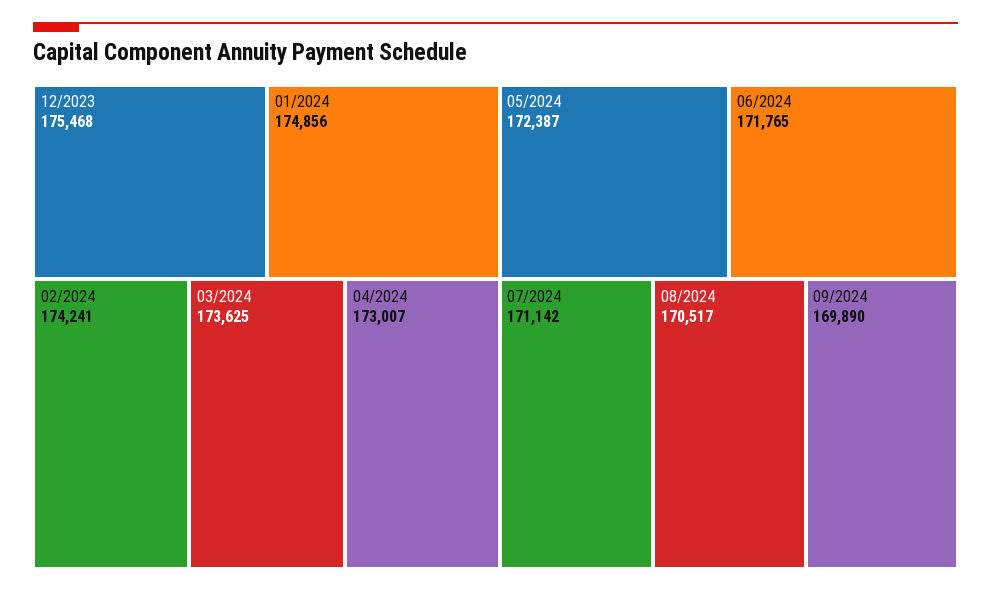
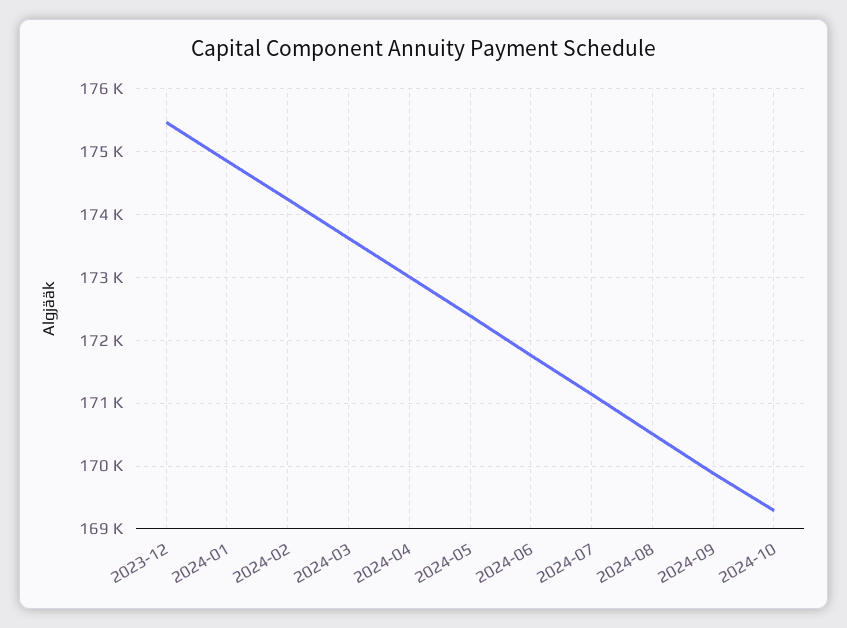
2024-10: none -> 169300

